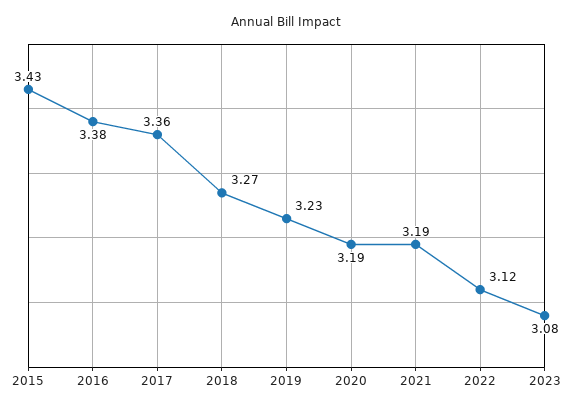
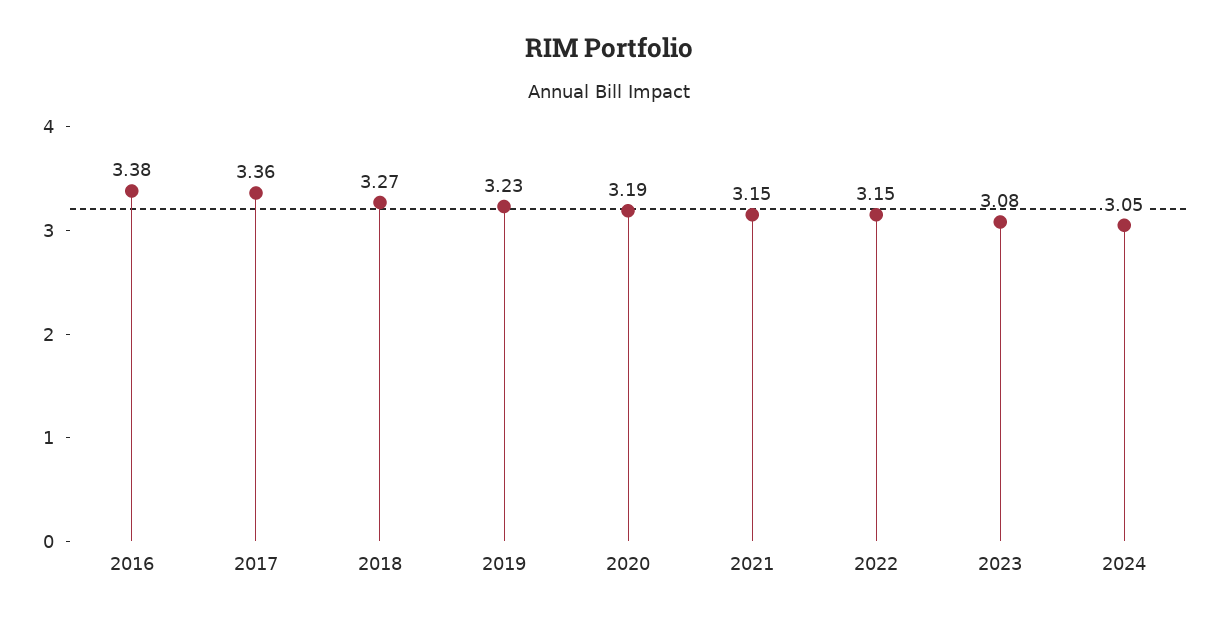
2015: 3.43 -> none
2021: 3.19 -> 3.15
2022: 3.12 -> 3.15
2024: none -> 3.05

